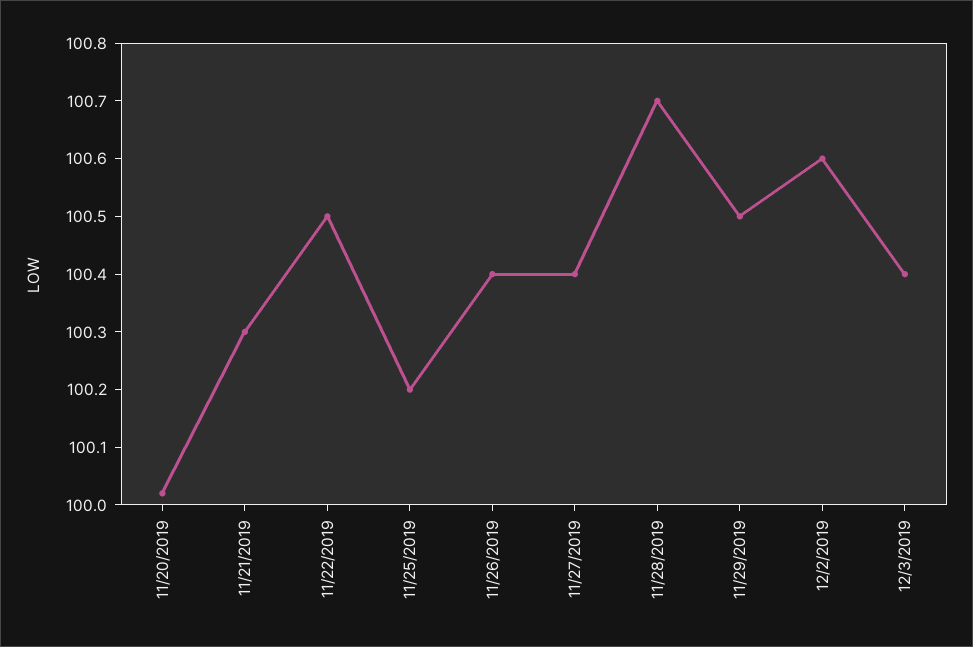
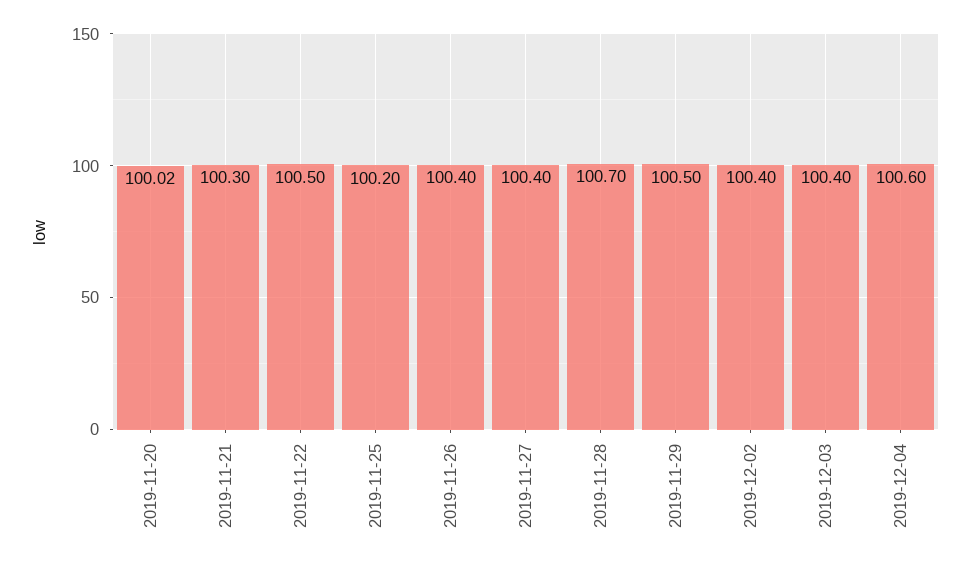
12/2/2019: 100.6 -> 100.4
2019-12-04: none -> 100.6

